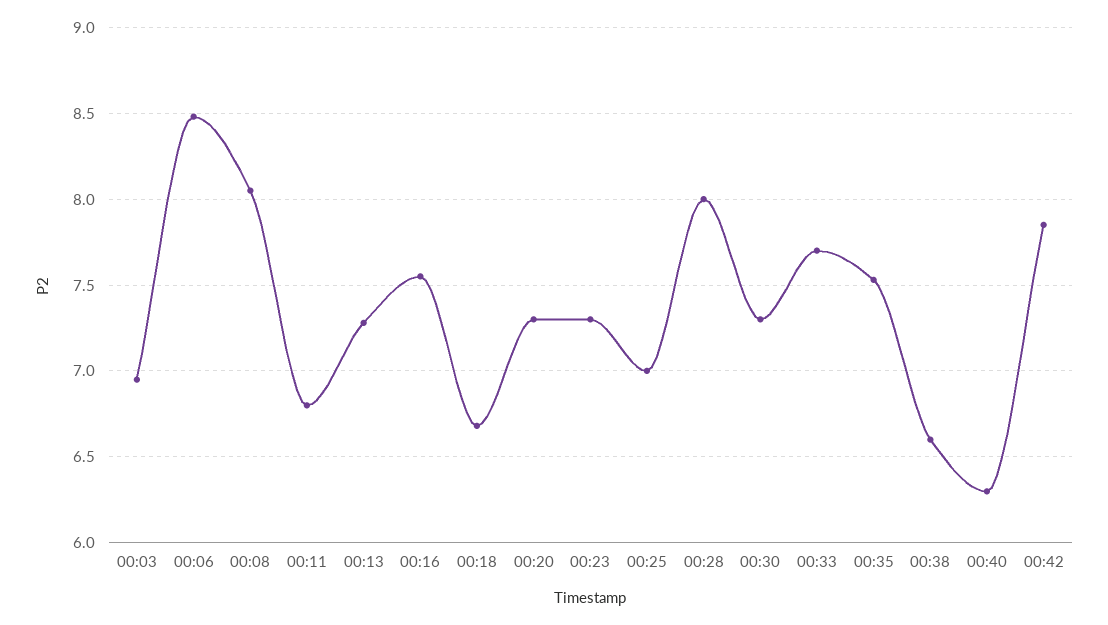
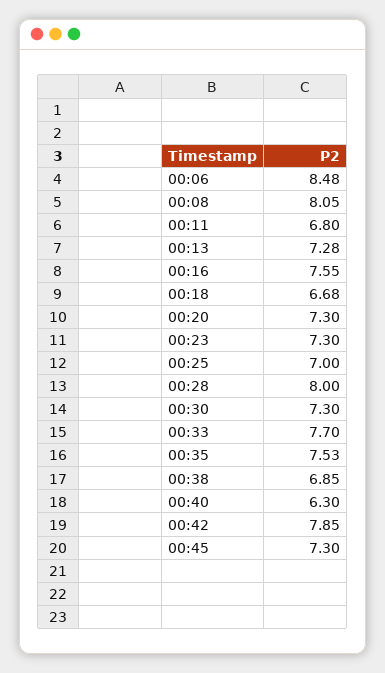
00:03: 6.95 -> none
00:38: 6.6 -> 6.85
00:45: none -> 7.3

